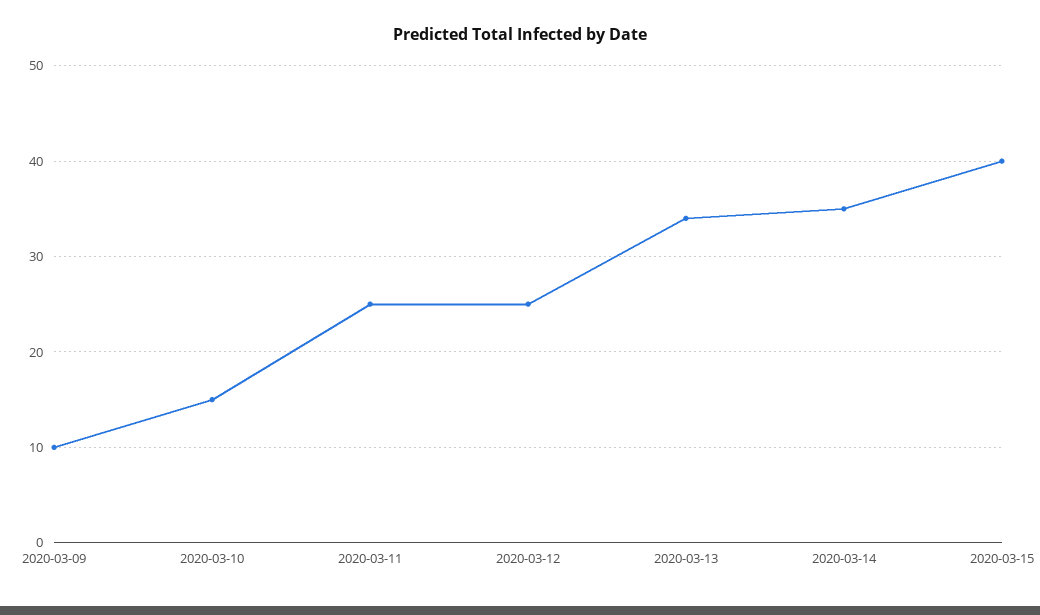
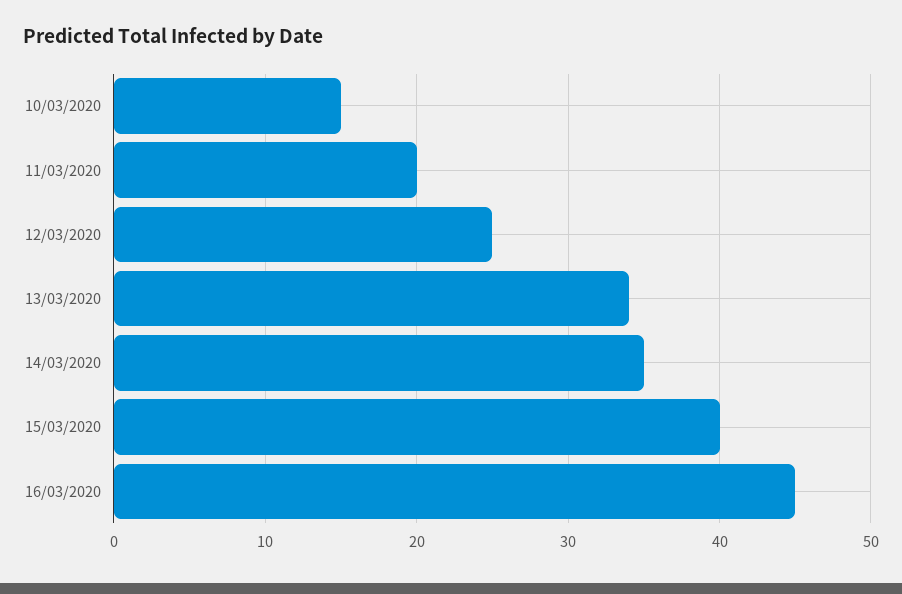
2020-03-09: 10 -> none
2020-03-11: 25 -> 20
16/03/2020: none -> 45

